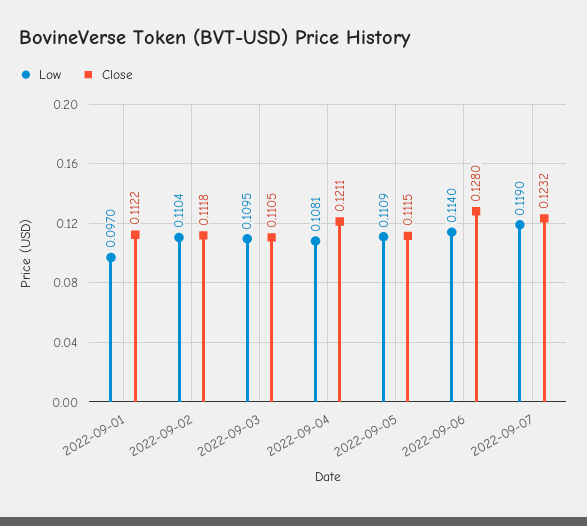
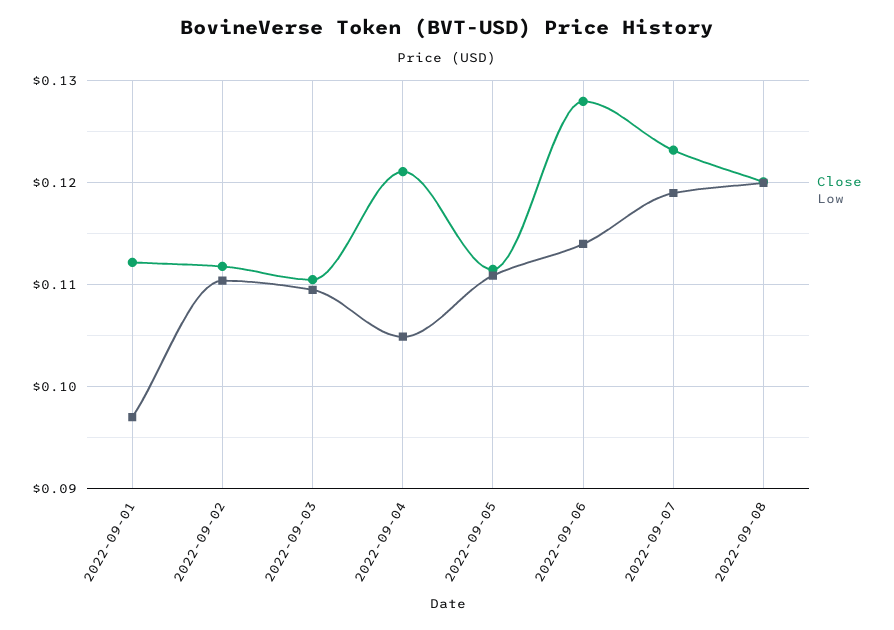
Low, 2022-09-04: 0.1081 -> 0.105
Close, 2022-09-08: none -> 0.12
Low, 2022-09-08: none -> 0.12

